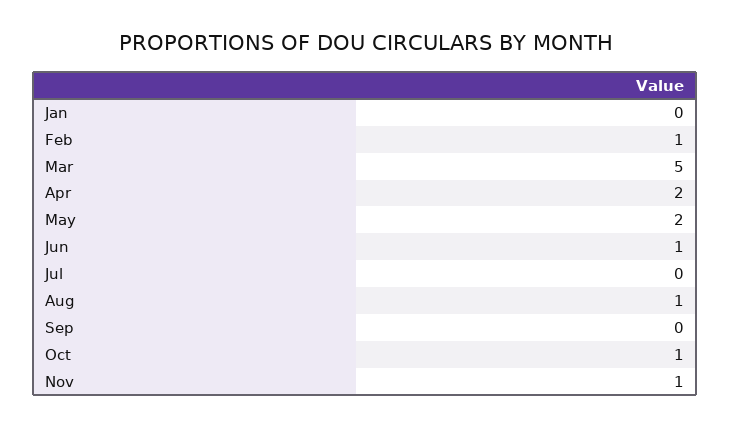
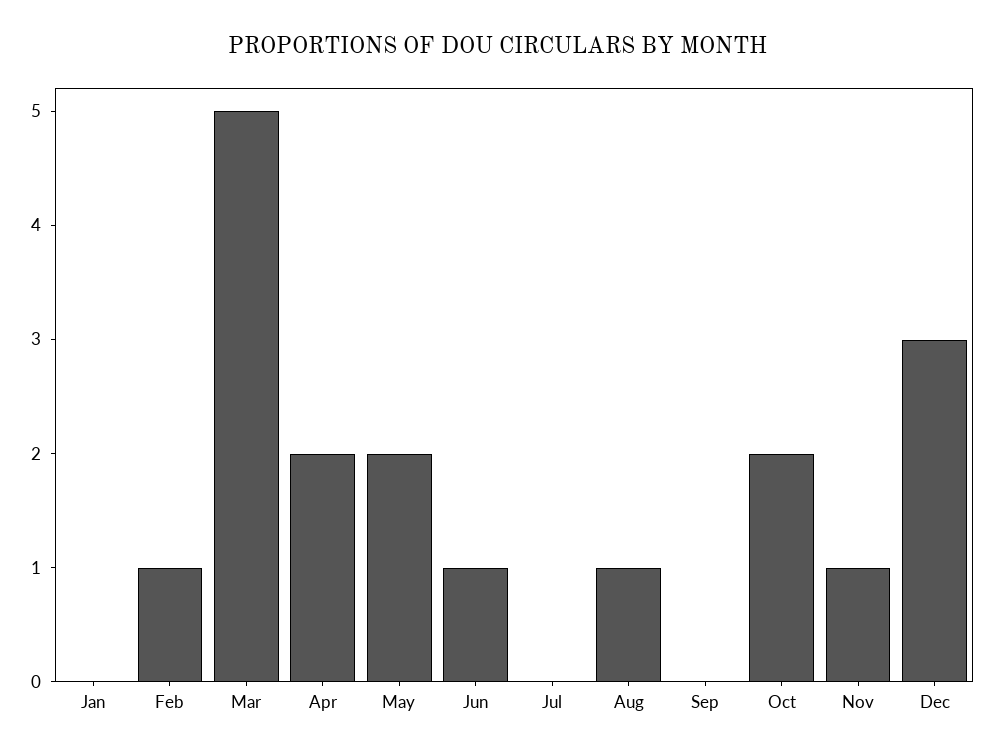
Oct: 1 -> 2
Dec: none -> 3

